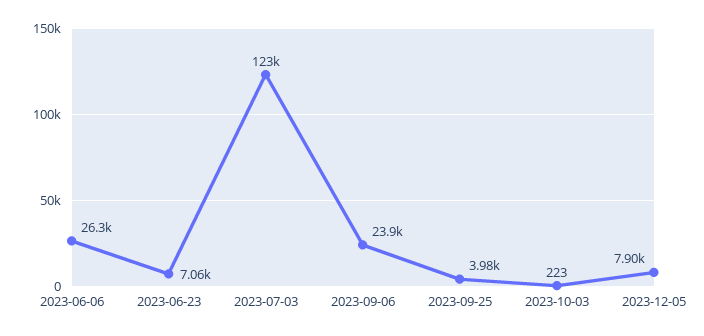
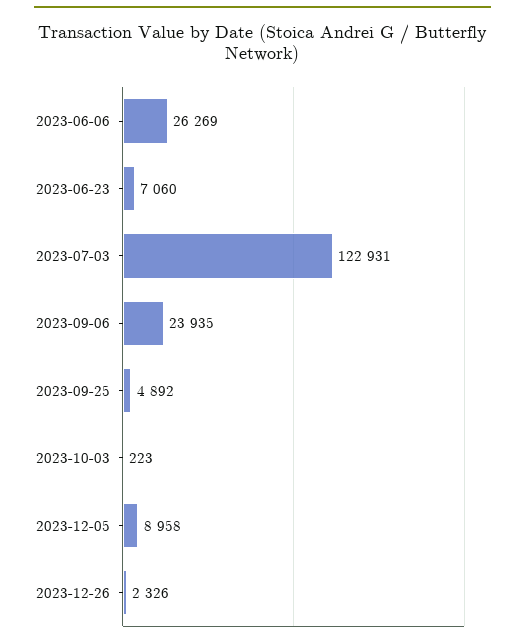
2023-09-25: 3980 -> 4892
2023-12-05: 7900 -> 8958
2023-12-26: none -> 2326

